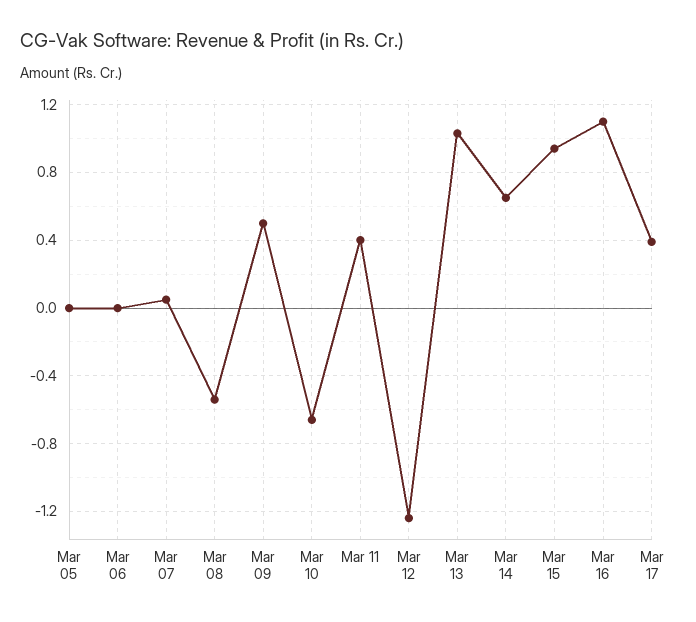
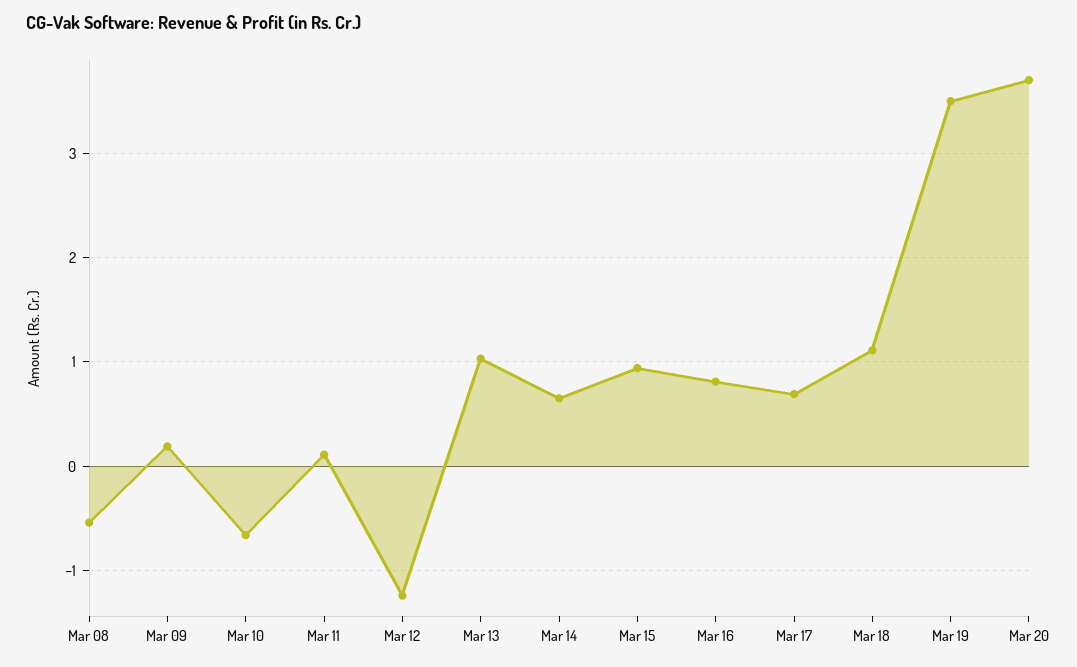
Mar 05: 0 -> none
Mar 06: 0 -> none
Mar 07: 0.05 -> none
Mar 09: 0.5 -> 0.2
Mar 11: 0.4 -> 0.1
Mar 16: 1.1 -> 0.8
Mar 17: 0.4 -> 0.7
Mar 18: none -> 1.1
Mar 19: none -> 3.5
Mar 20: none -> 3.7

